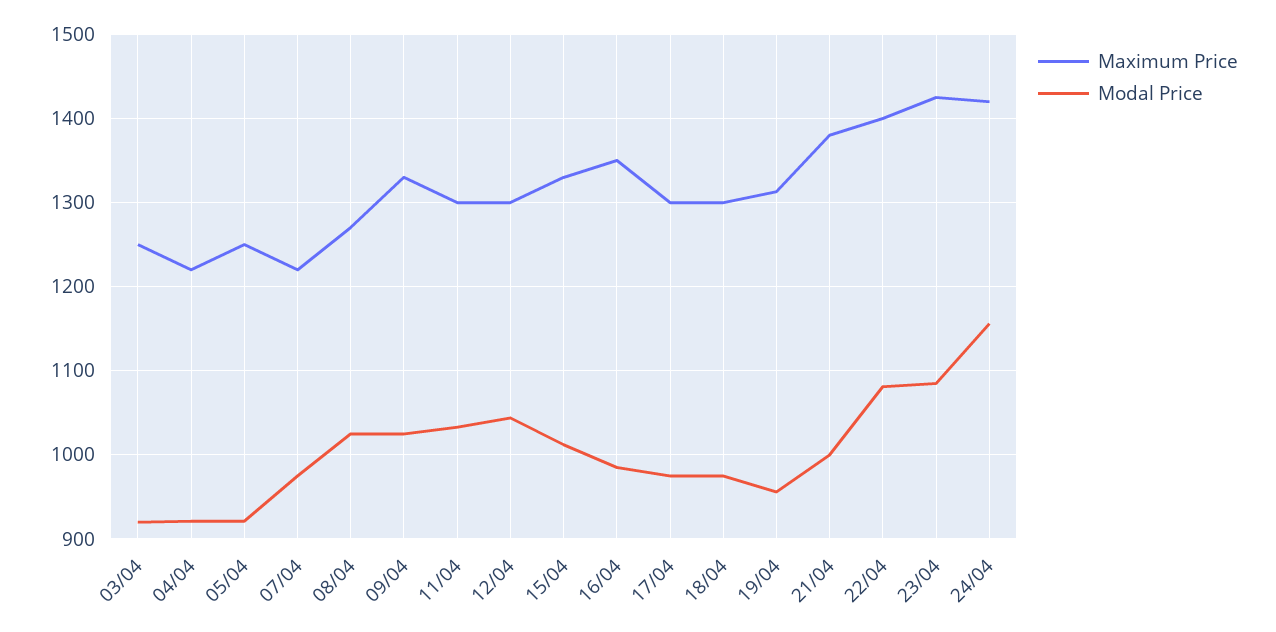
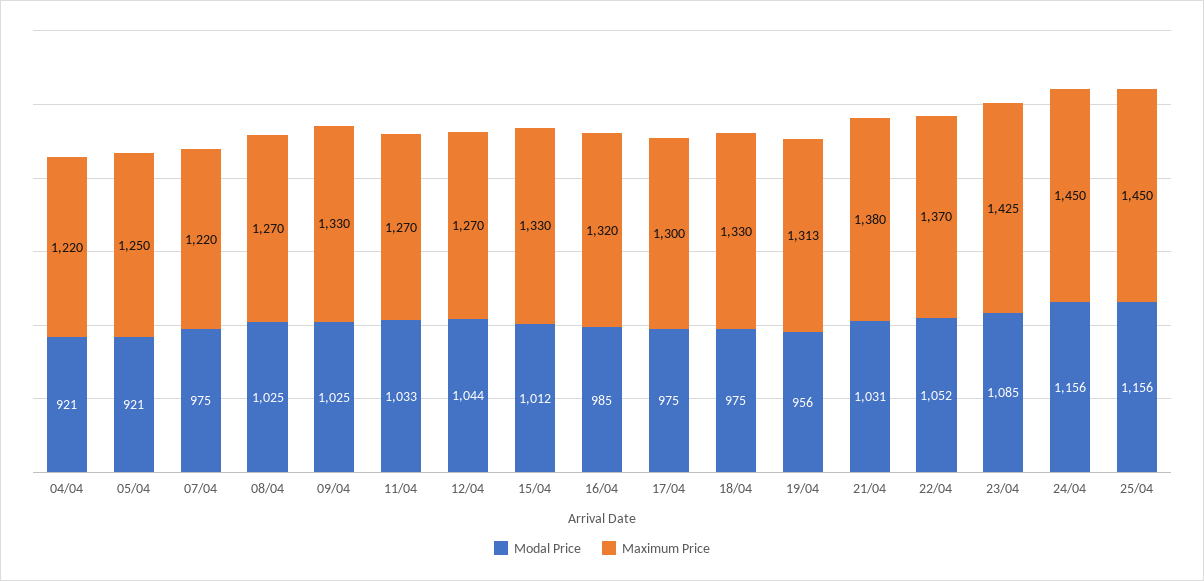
Maximum Price, 03/04: 1250 -> none
Modal Price, 03/04: 920 -> none
Maximum Price, 11/04: 1300 -> 1270
Maximum Price, 12/04: 1300 -> 1270
Maximum Price, 16/04: 1350 -> 1320
Maximum Price, 18/04: 1300 -> 1330
Modal Price, 21/04: 1000 -> 1031
Maximum Price, 22/04: 1400 -> 1370
Modal Price, 22/04: 1080 -> 1052
Maximum Price, 24/04: 1420 -> 1450
Modal Price, 25/04: none -> 1156
Maximum Price, 25/04: none -> 1450

